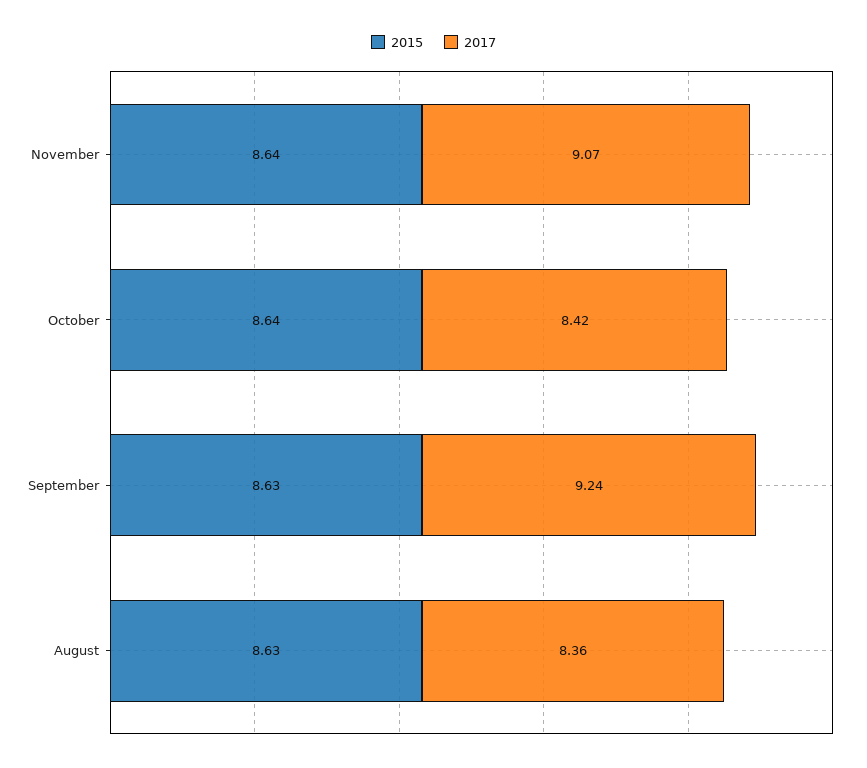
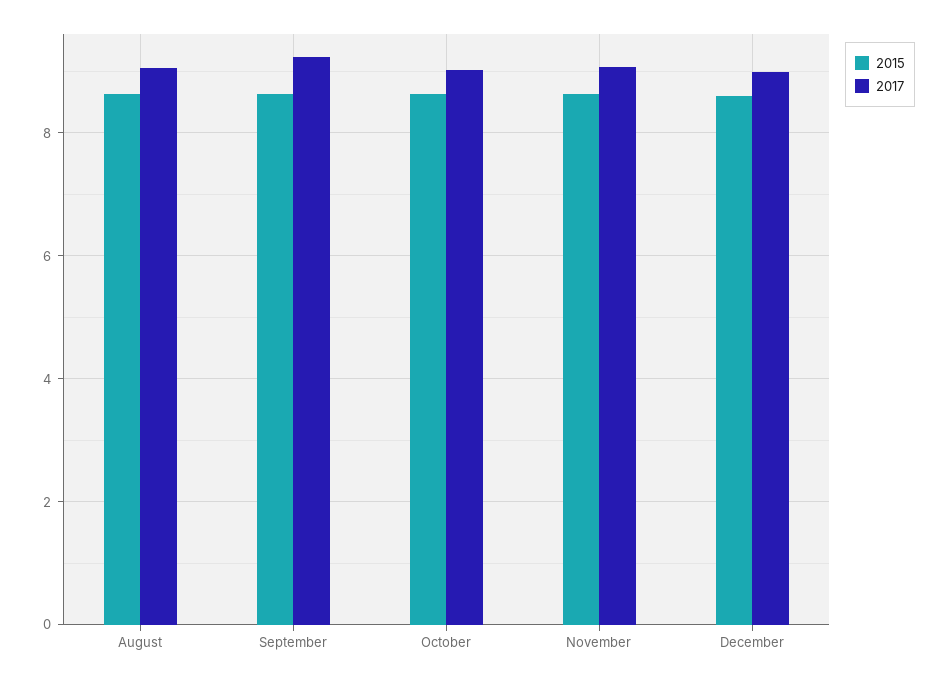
2017, October: 8.42 -> 9
2017, August: 8.36 -> 9
2015, December: none -> 8.6
2017, December: none -> 9

